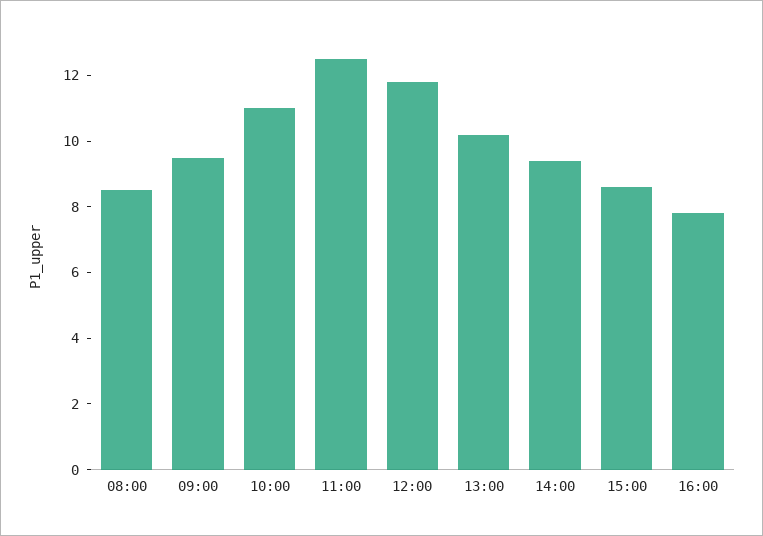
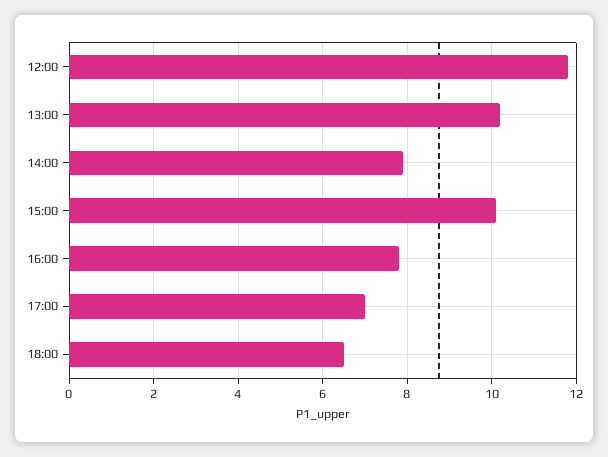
08:00: 8.5 -> none
09:00: 9.5 -> none
10:00: 11 -> none
11:00: 12.5 -> none
14:00: 9.5 -> 8
15:00: 8.5 -> 10
17:00: none -> 7
18:00: none -> 6.5

